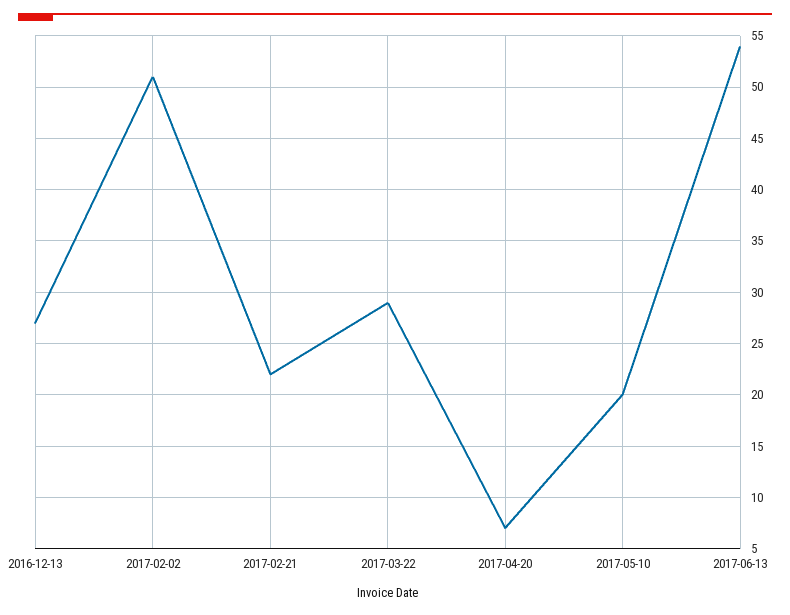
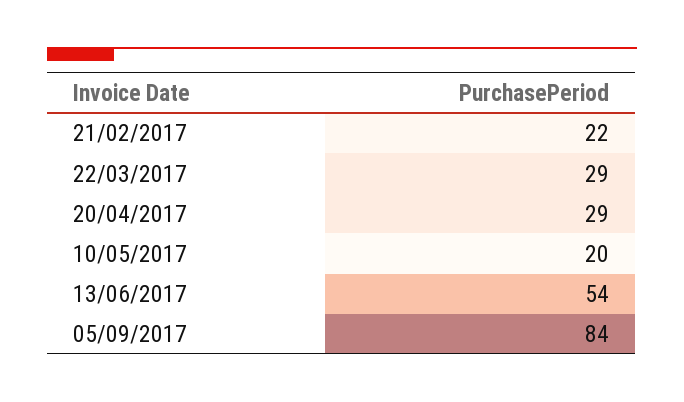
2016-12-13: 27 -> none
2017-02-02: 51 -> none
2017-04-20: 7 -> 29
05/09/2017: none -> 84

